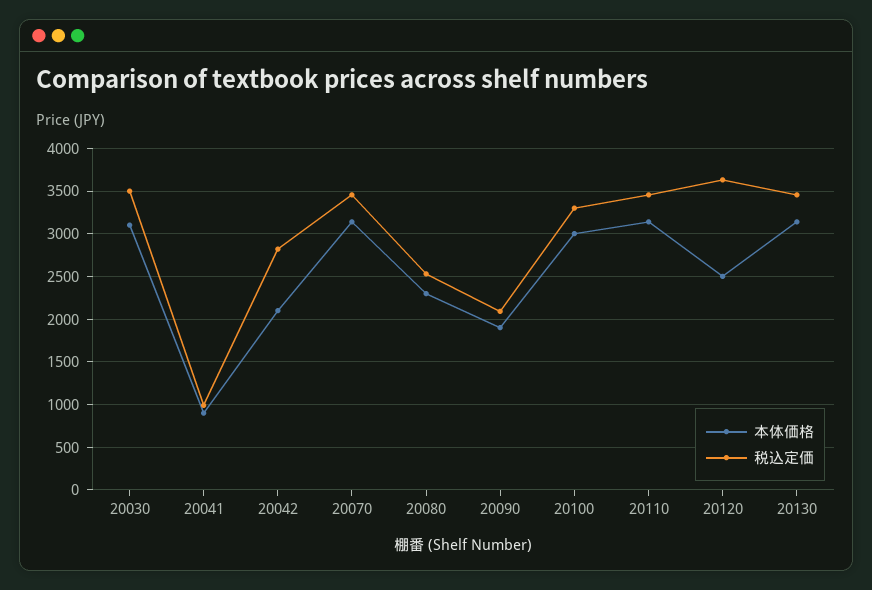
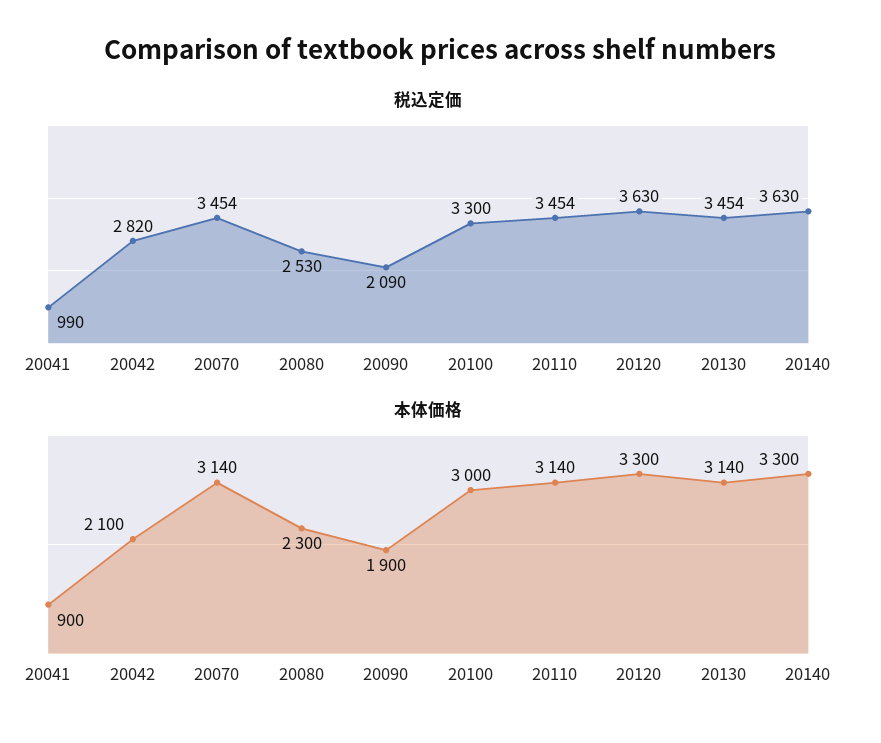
本体価格, 20030: 3100 -> none
税込定価, 20030: 3500 -> none
本体価格, 20120: 2500 -> 3300
税込定価, 20140: none -> 3630
本体価格, 20140: none -> 3300

